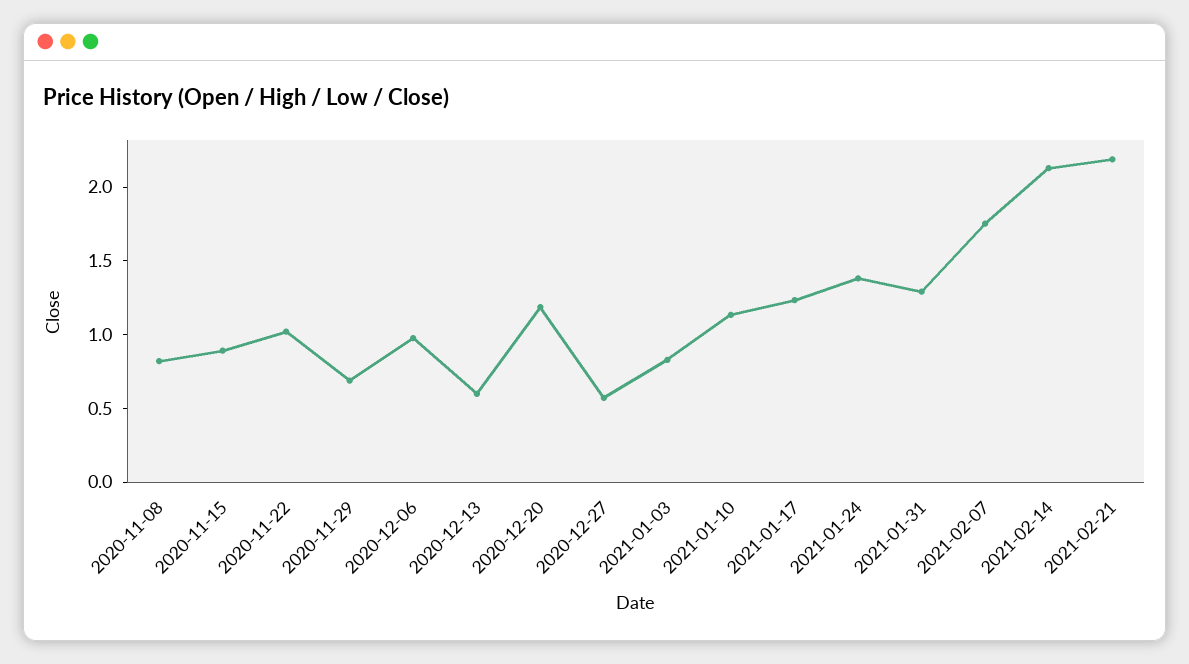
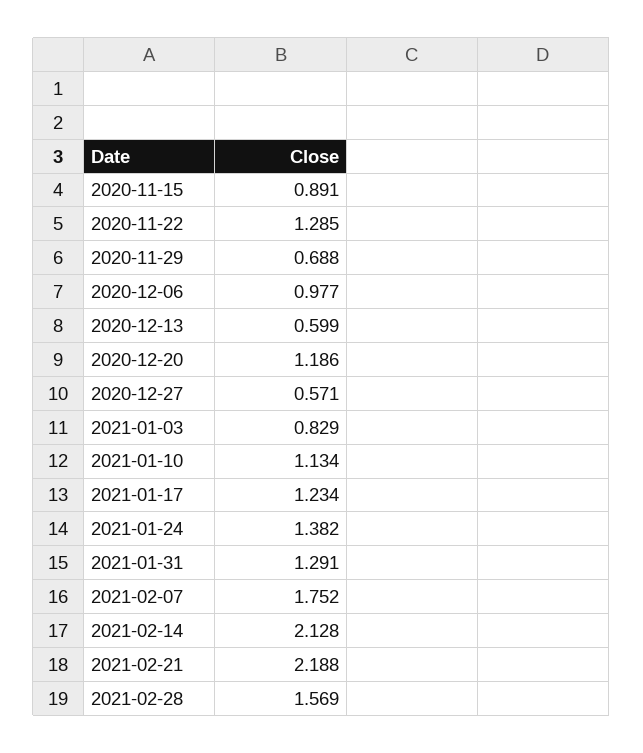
2020-11-08: 0.8 -> none
2020-11-22: 1 -> 1.285
2021-02-28: none -> 1.569

